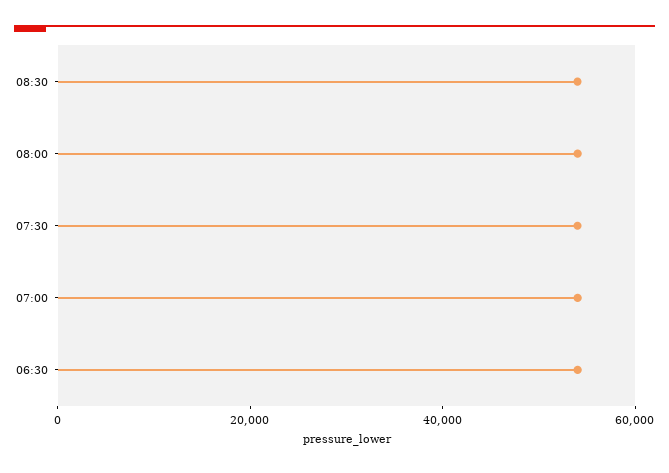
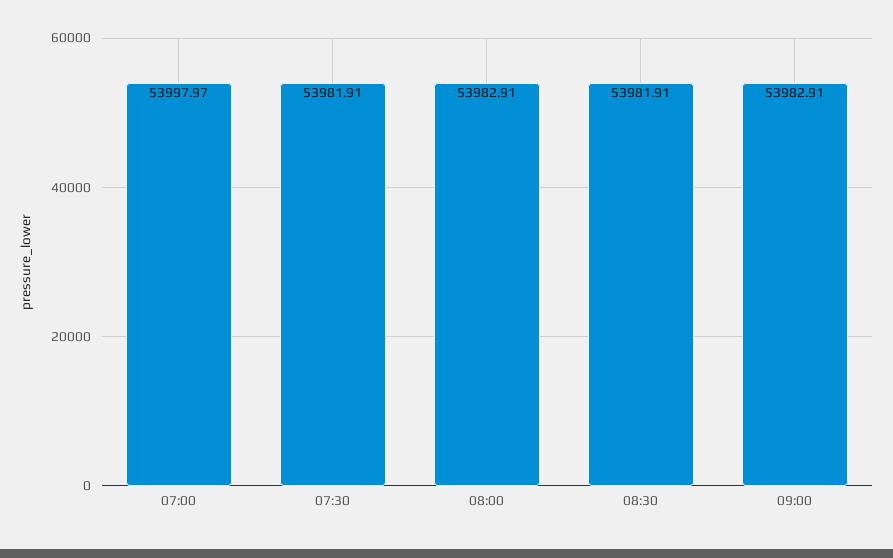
06:30: 55000 -> none
09:00: none -> 53982.91

